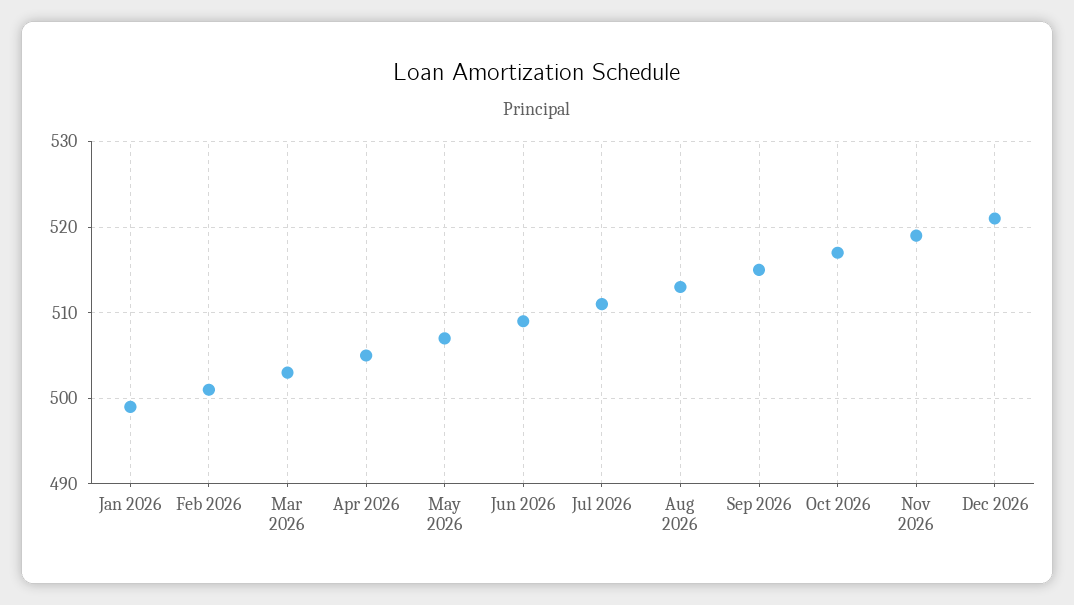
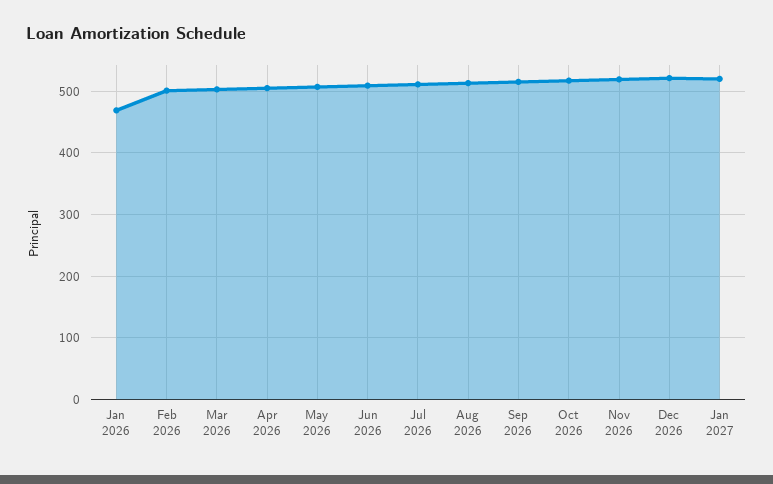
Jan 2026: 499 -> 470
Jan 2027: none -> 520

